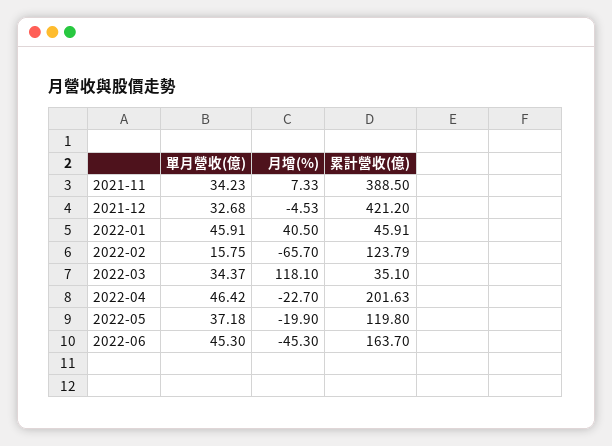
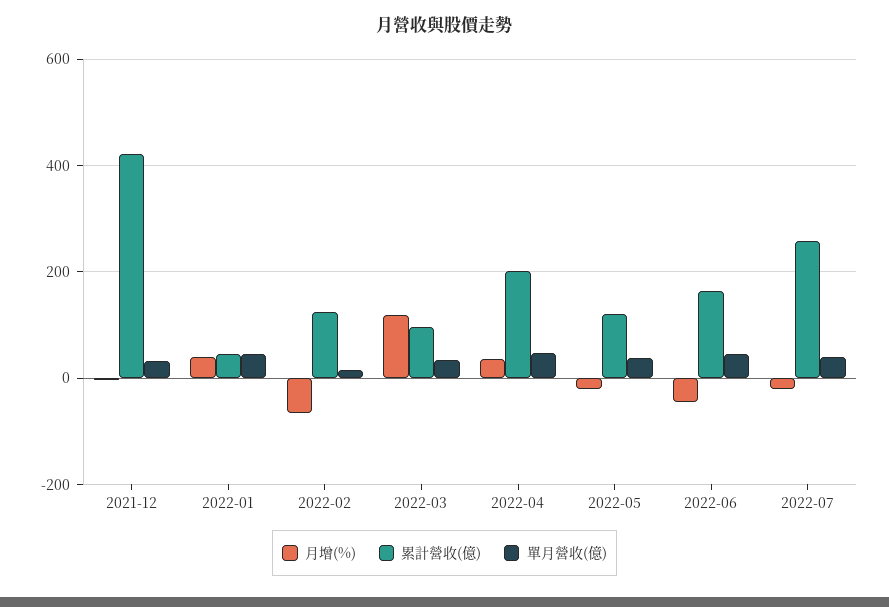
單月營收(億), 2021-11: 34.23 -> none
月增(%), 2021-11: 7.33 -> none
累計營收(億), 2021-11: 388.5 -> none
累計營收(億), 2022-03: 35.1 -> 100
月增(%), 2022-04: -22.7 -> 40
月增(%), 2022-07: none -> -20
累計營收(億), 2022-07: none -> 260
單月營收(億), 2022-07: none -> 40

